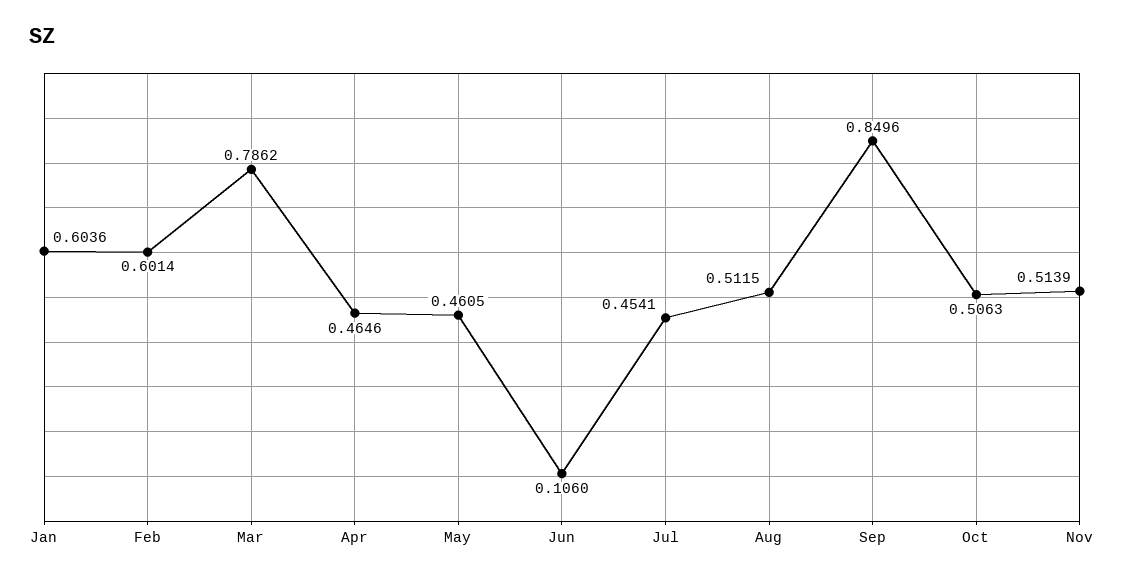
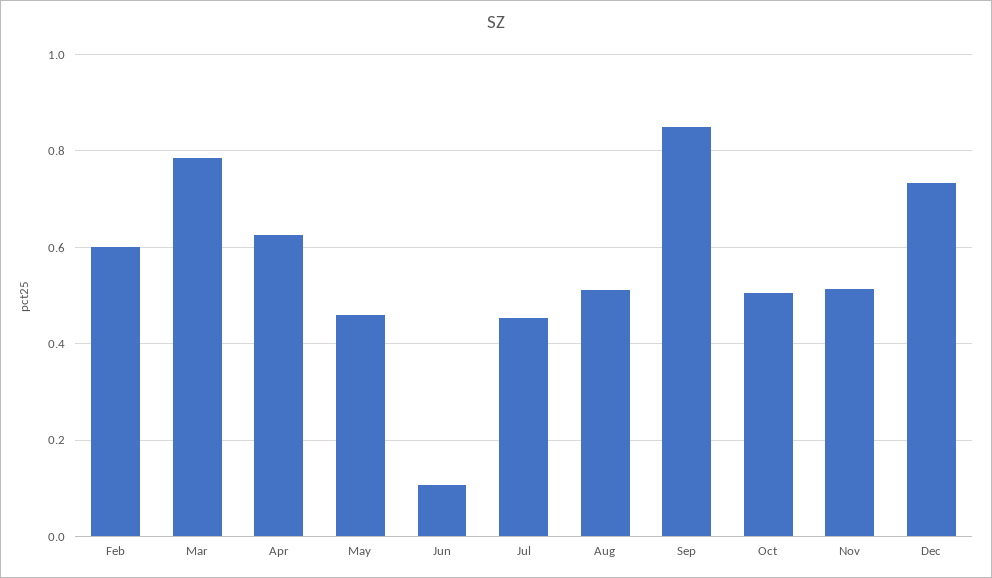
Jan: 0.6036 -> none
Apr: 0.4646 -> 0.62
Dec: none -> 0.74

